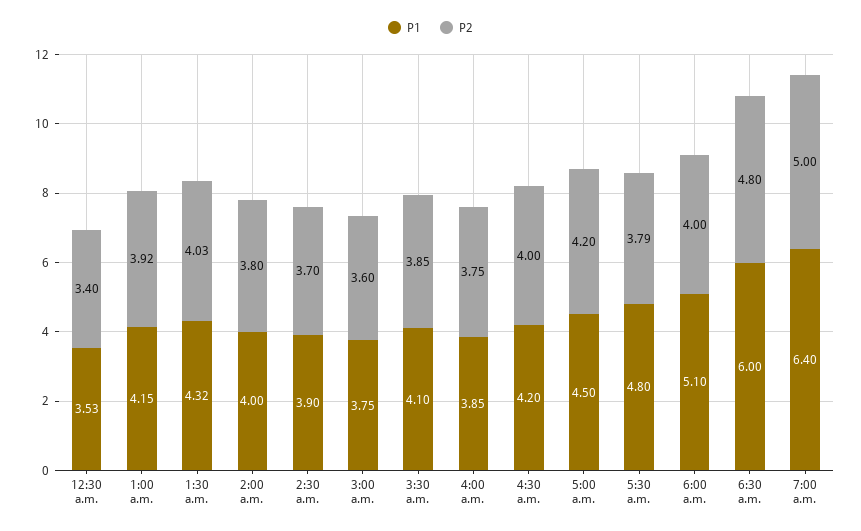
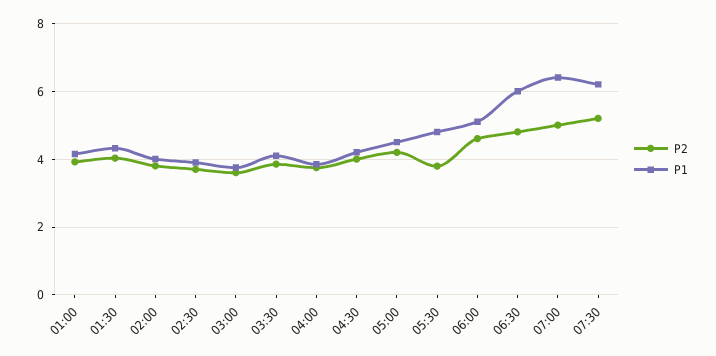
P1, 12:30 a.m.: 3.53 -> none
P2, 12:30 a.m.: 3.4 -> none
P2, 6:00 a.m.: 4 -> 4.6
P2, 07:30: none -> 5.2
P1, 07:30: none -> 6.2

